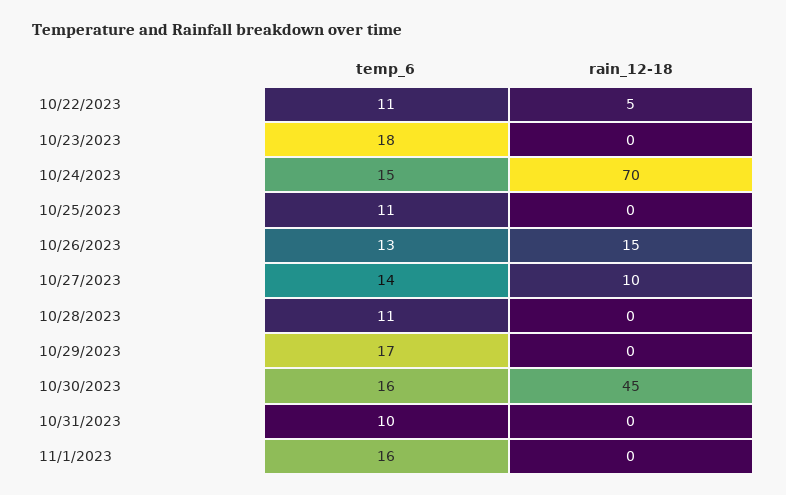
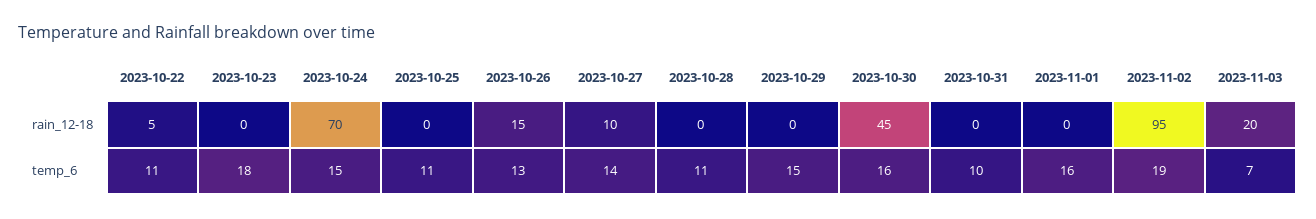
temp_6, 10/29/2023: 17 -> 15
rain_12-18, 2023-11-02: none -> 95
rain_12-18, 2023-11-03: none -> 20
temp_6, 2023-11-02: none -> 19
temp_6, 2023-11-03: none -> 7

